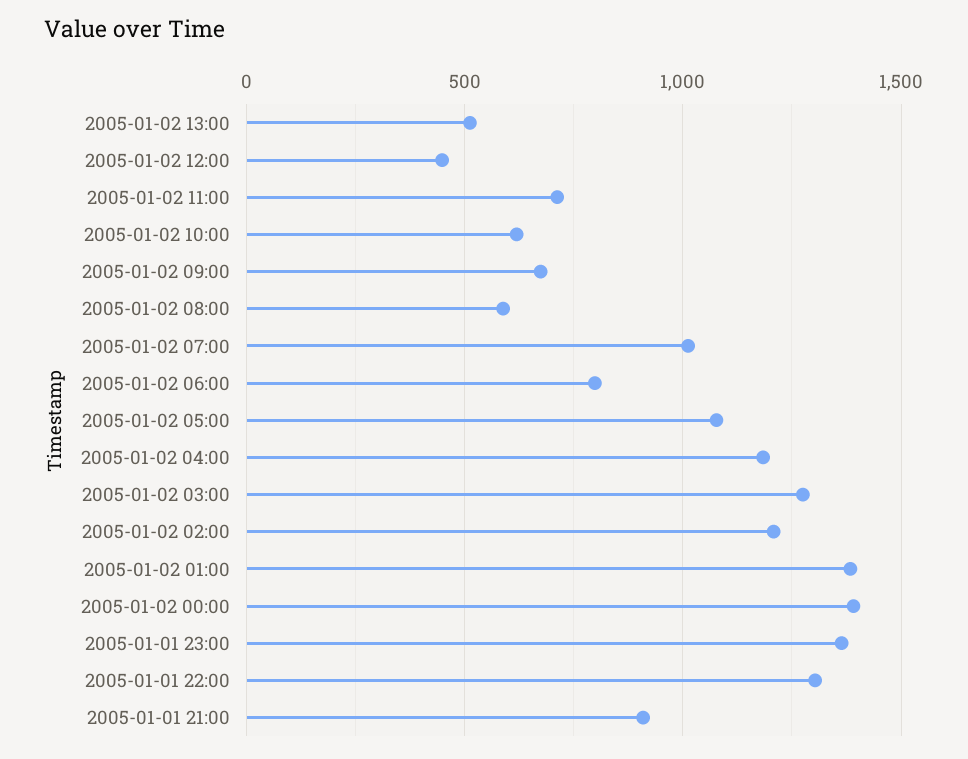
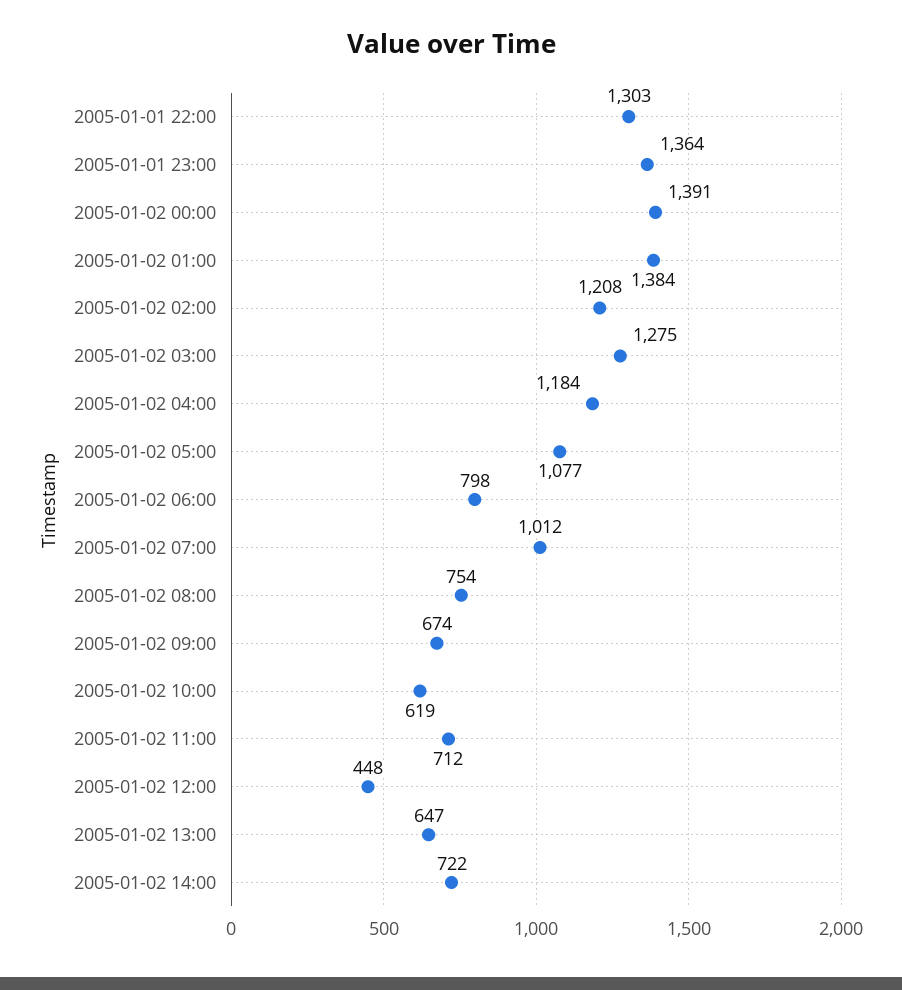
2005-01-02 13:00: 500 -> 647
2005-01-02 08:00: 600 -> 754
2005-01-01 21:00: 900 -> none
2005-01-02 14:00: none -> 722

